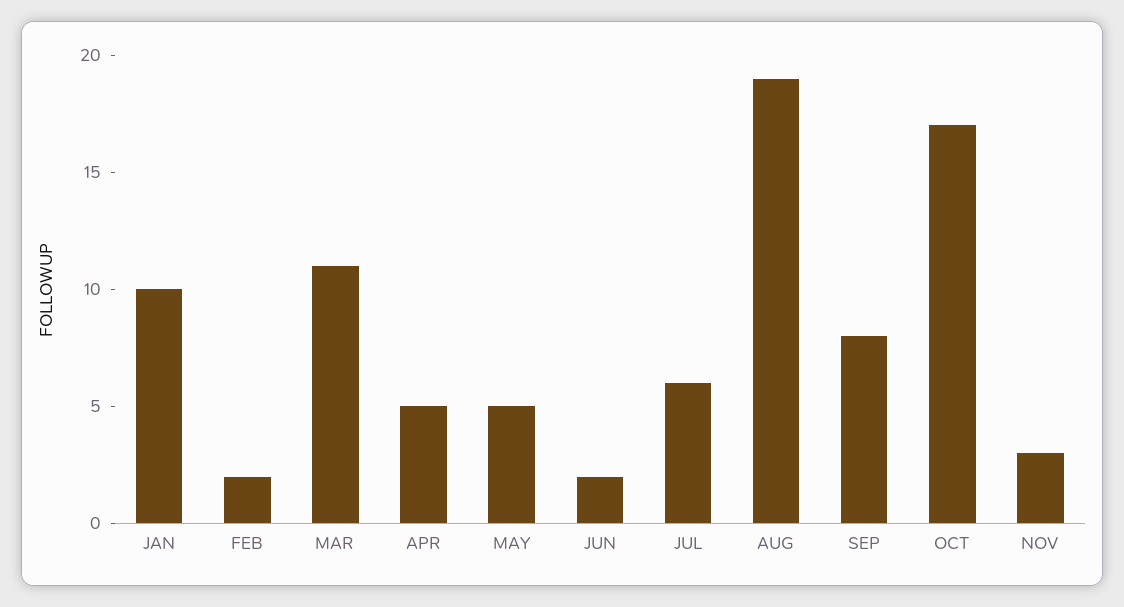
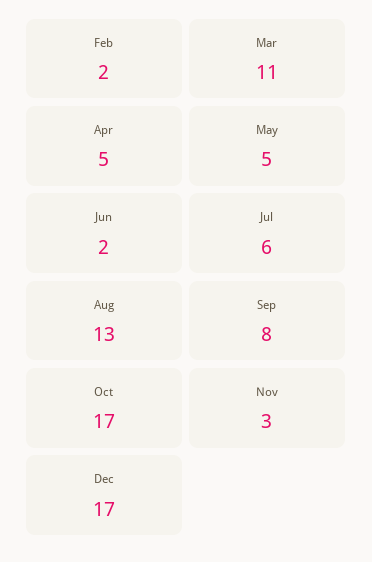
JAN: 10 -> none
AUG: 19 -> 13
Dec: none -> 17

